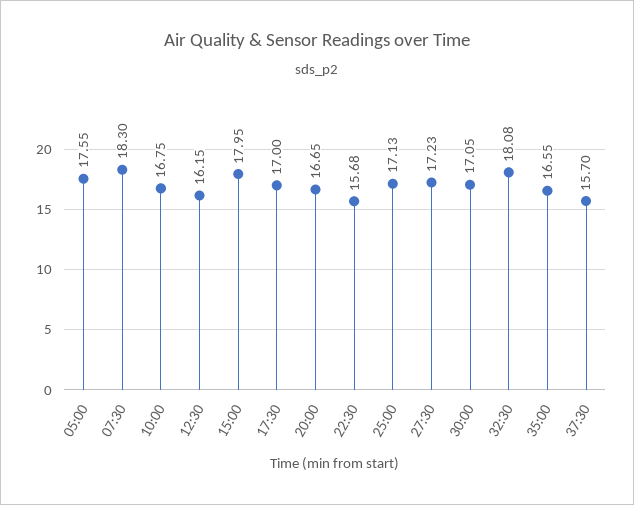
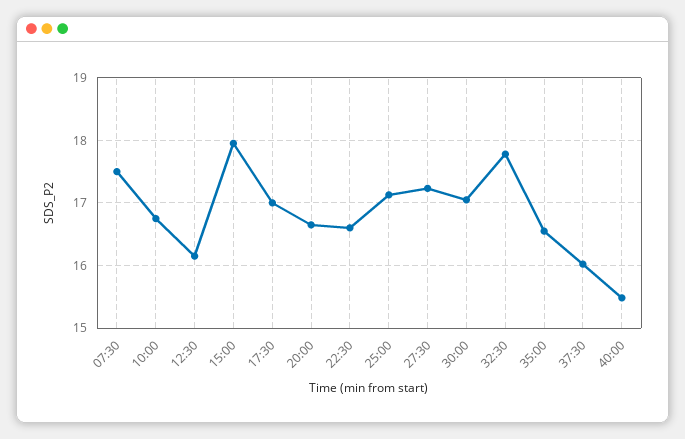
05:00: 17.55 -> none
07:30: 18.3 -> 17.5
22:30: 15.68 -> 16.6
32:30: 18.08 -> 17.8
37:30: 15.7 -> 16
40:00: none -> 15.5

